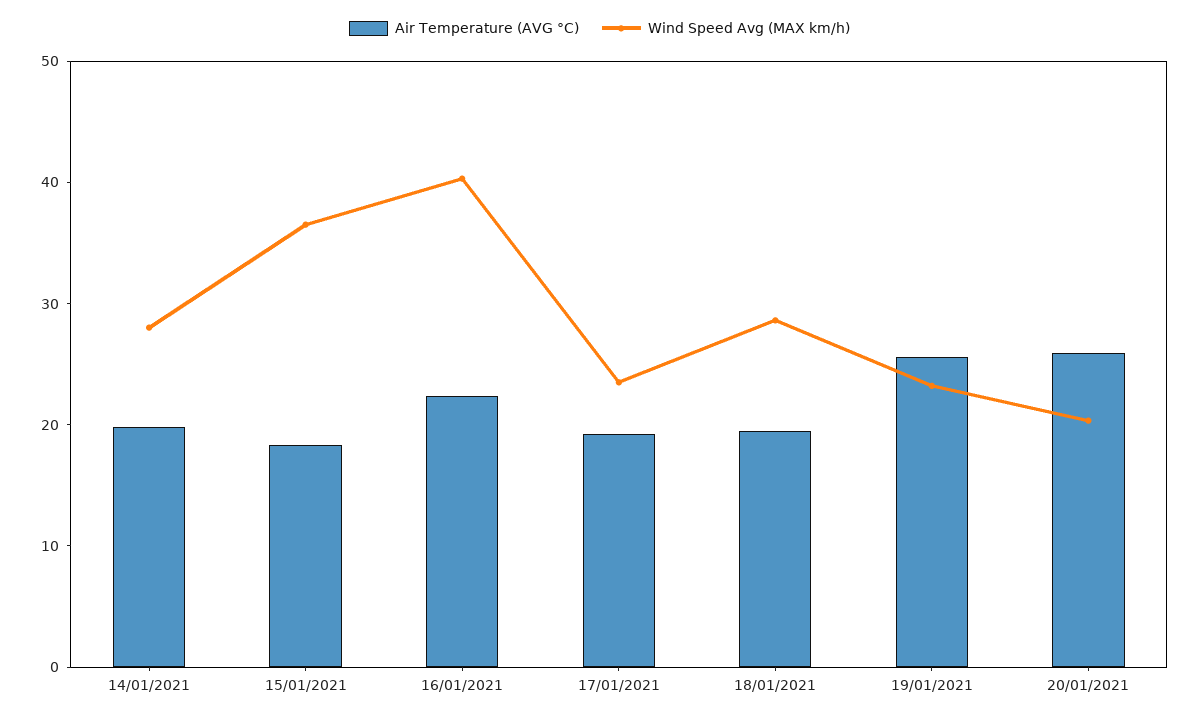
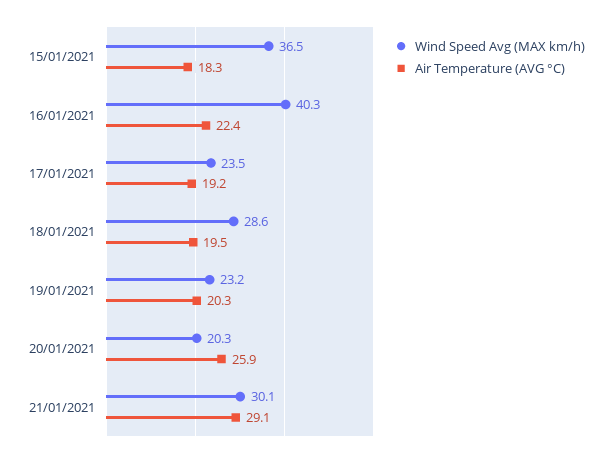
Air Temperature (AVG °C), 14/01/2021: 20 -> none
Wind Speed Avg (MAX km/h), 14/01/2021: 28 -> none
Air Temperature (AVG °C), 19/01/2021: 26 -> 20.3
Wind Speed Avg (MAX km/h), 21/01/2021: none -> 30.1
Air Temperature (AVG °C), 21/01/2021: none -> 29.1

